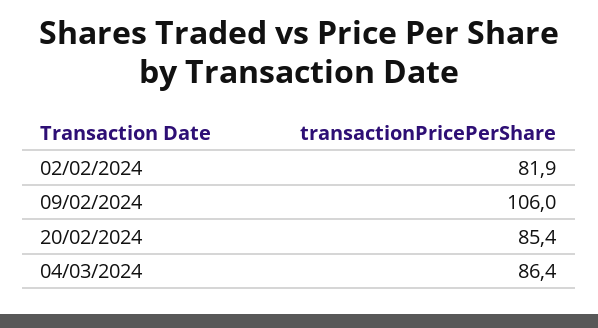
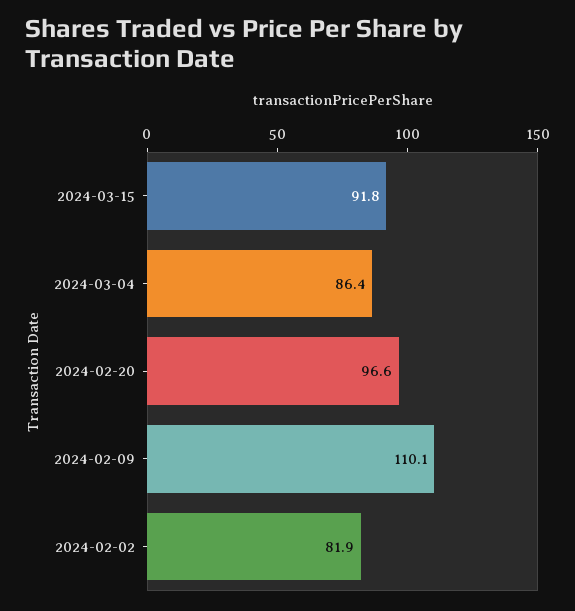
09/02/2024: 106 -> 110.1
20/02/2024: 85.4 -> 96.6
2024-03-15: none -> 91.8

